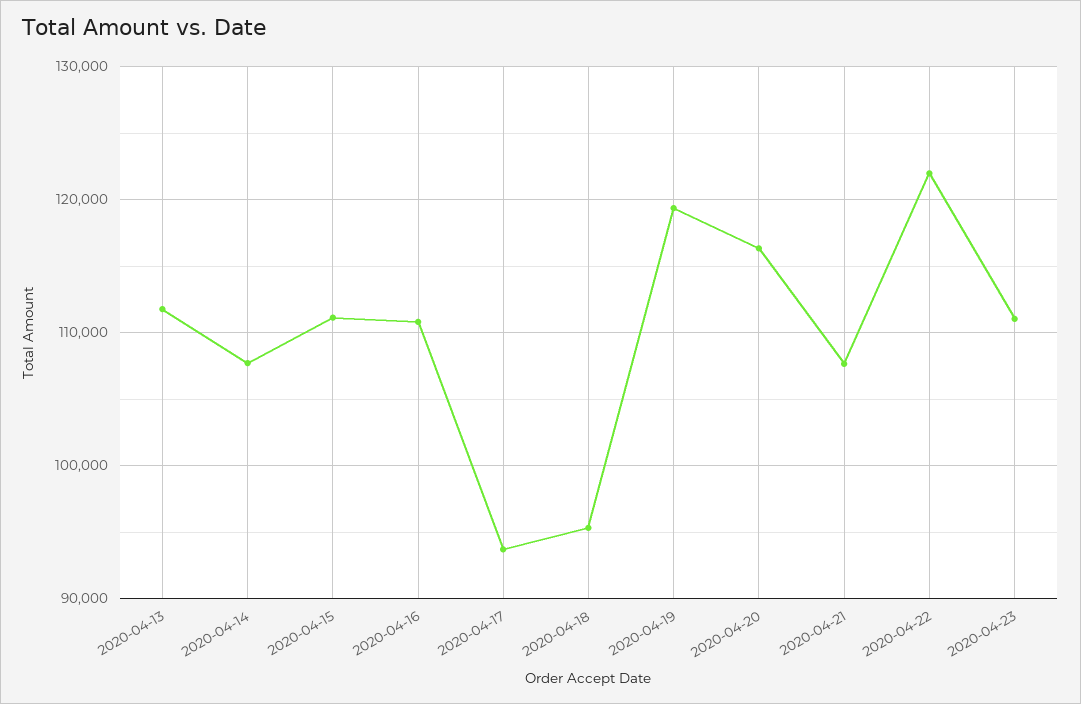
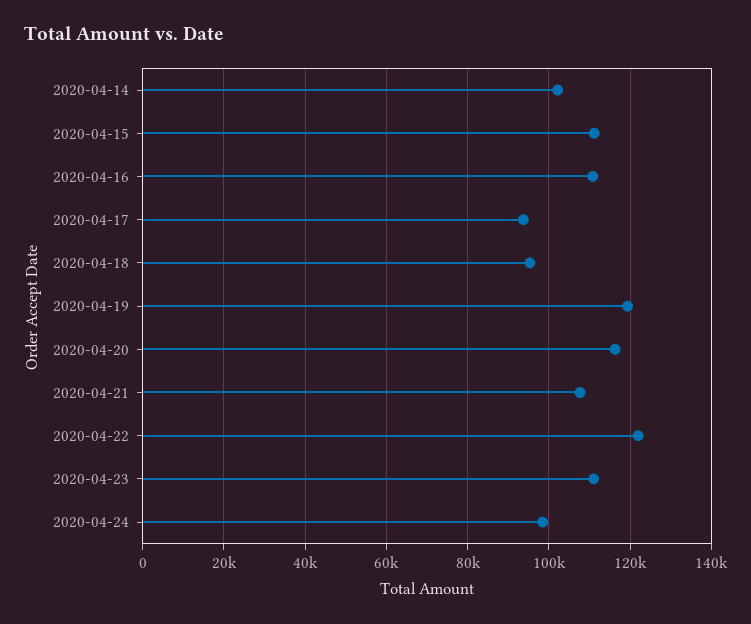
2020-04-13: 112000 -> none
2020-04-14: 108000 -> 102000
2020-04-24: none -> 98000

